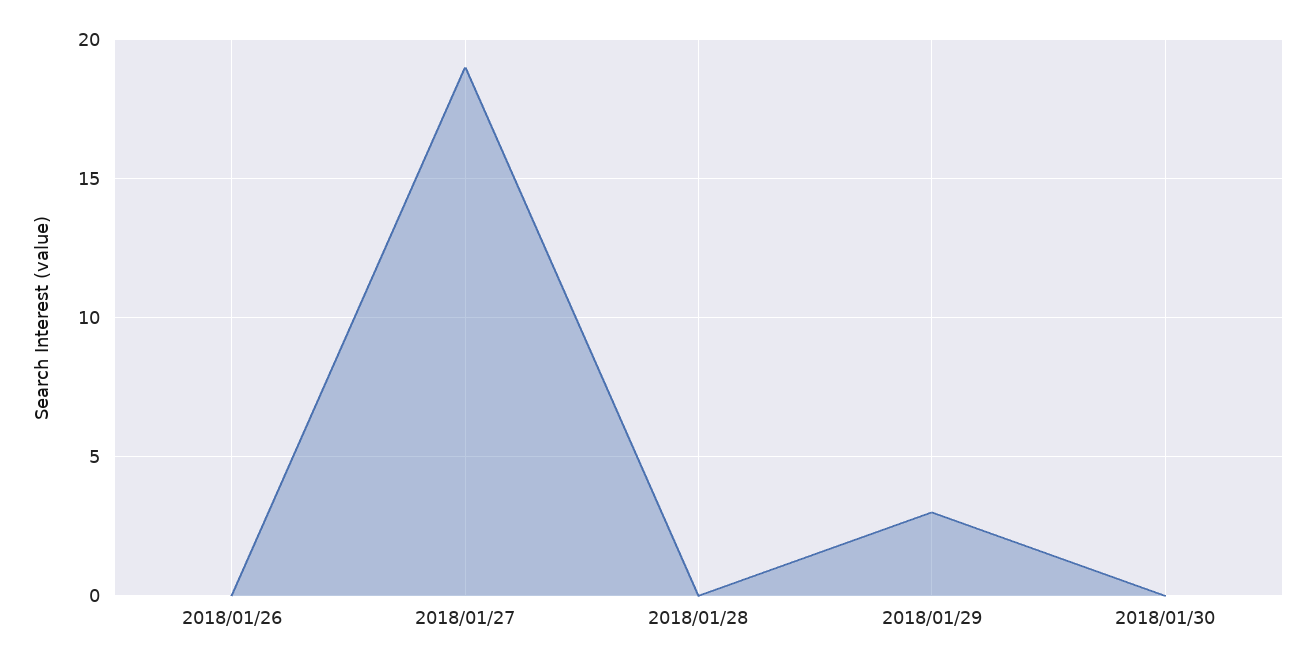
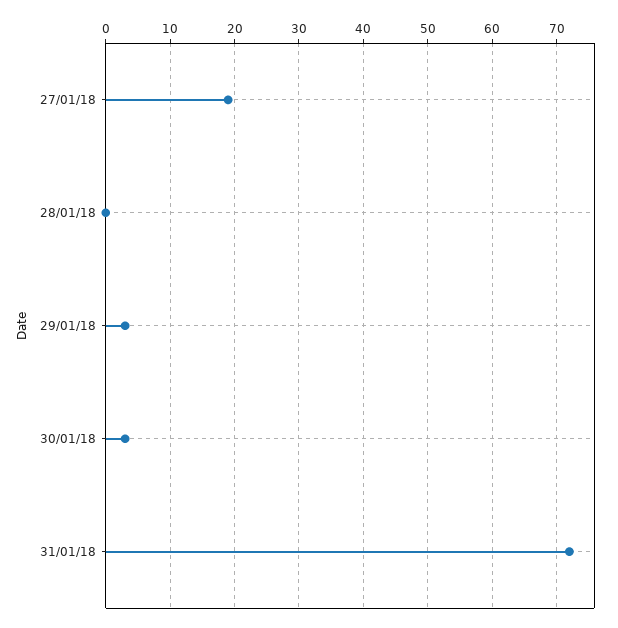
2018/01/26: 0 -> none
2018/01/30: 0 -> 3
31/01/18: none -> 72

